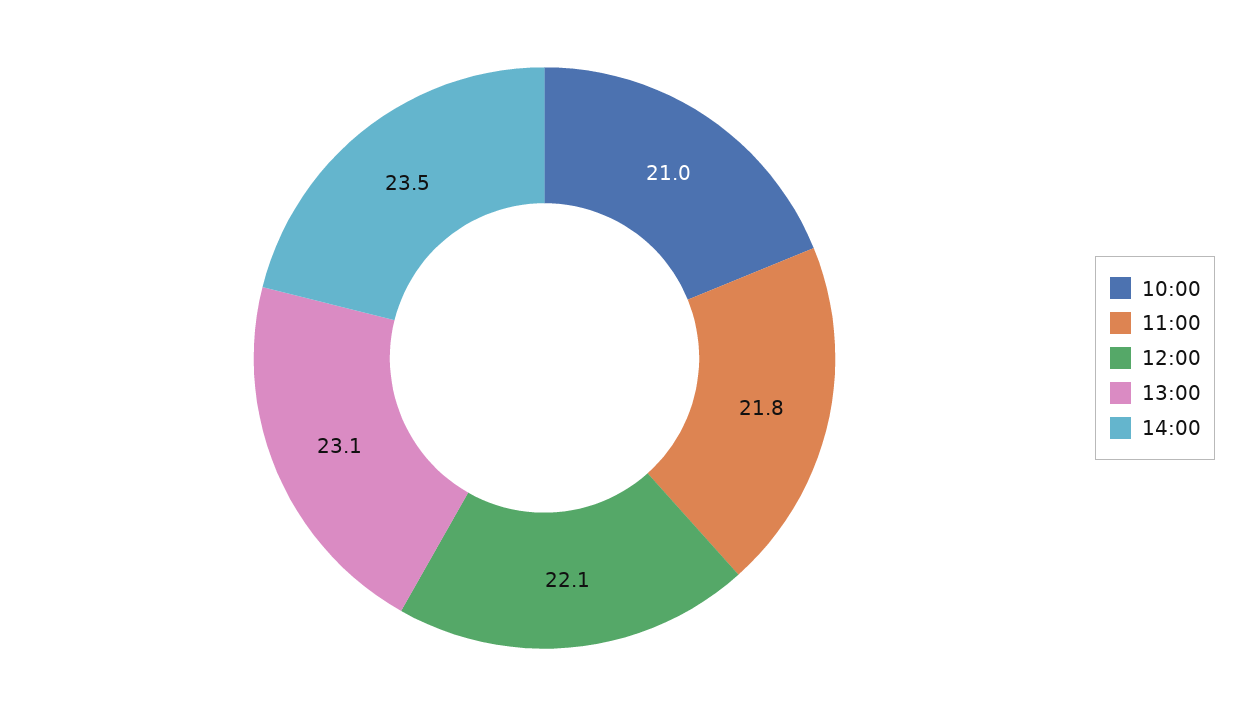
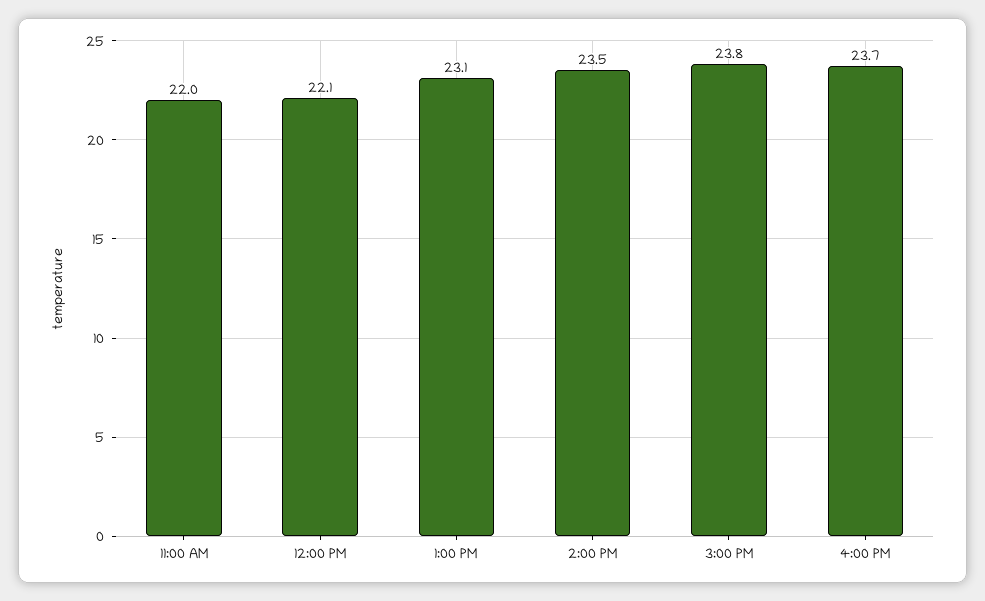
10:00: 21 -> none
11:00: 21.8 -> 22
3:00 PM: none -> 23.8
4:00 PM: none -> 23.7

